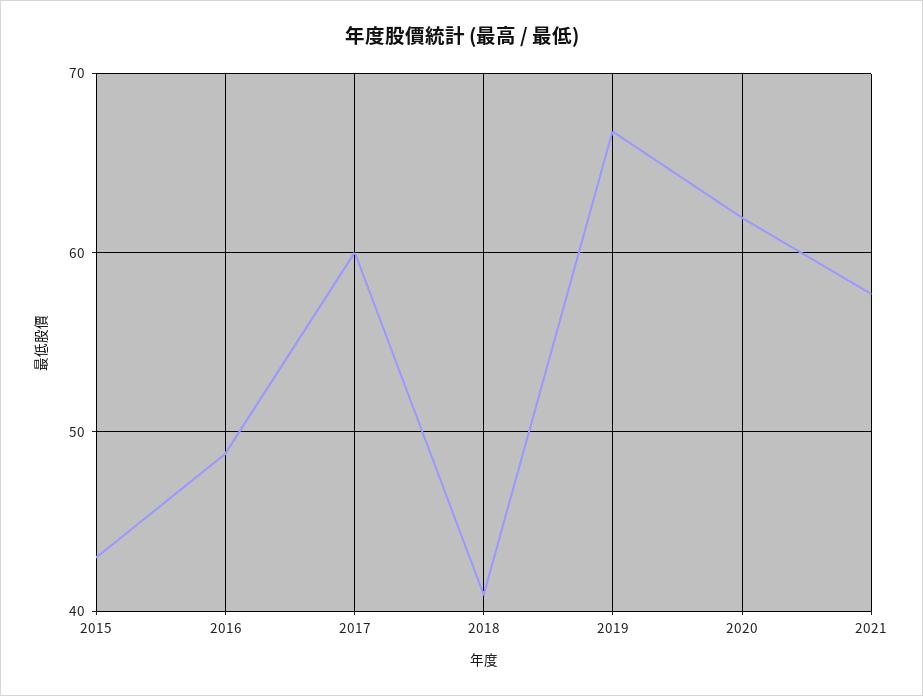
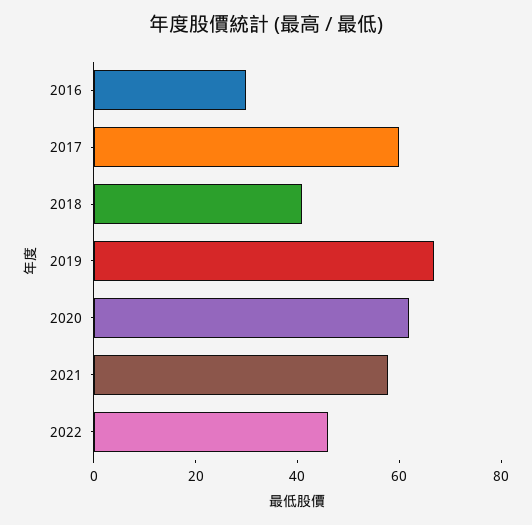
2015: 43 -> none
2016: 49 -> 30
2022: none -> 45

